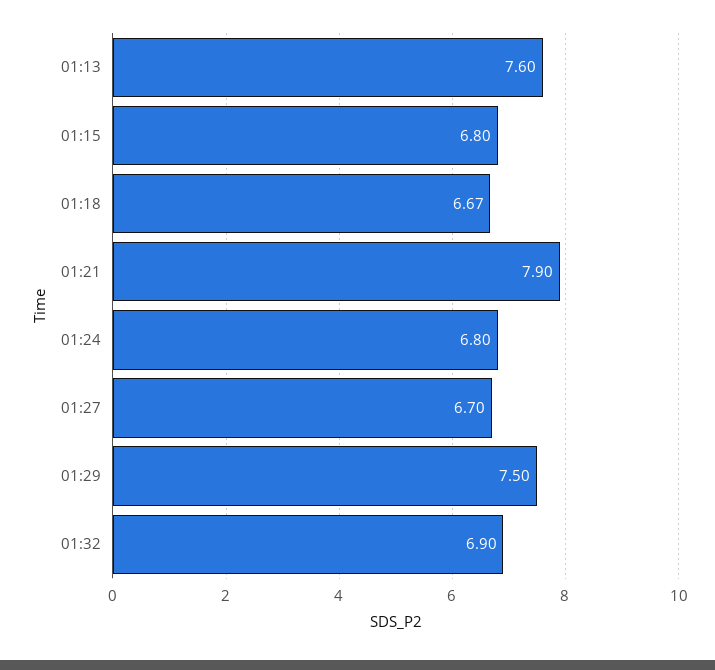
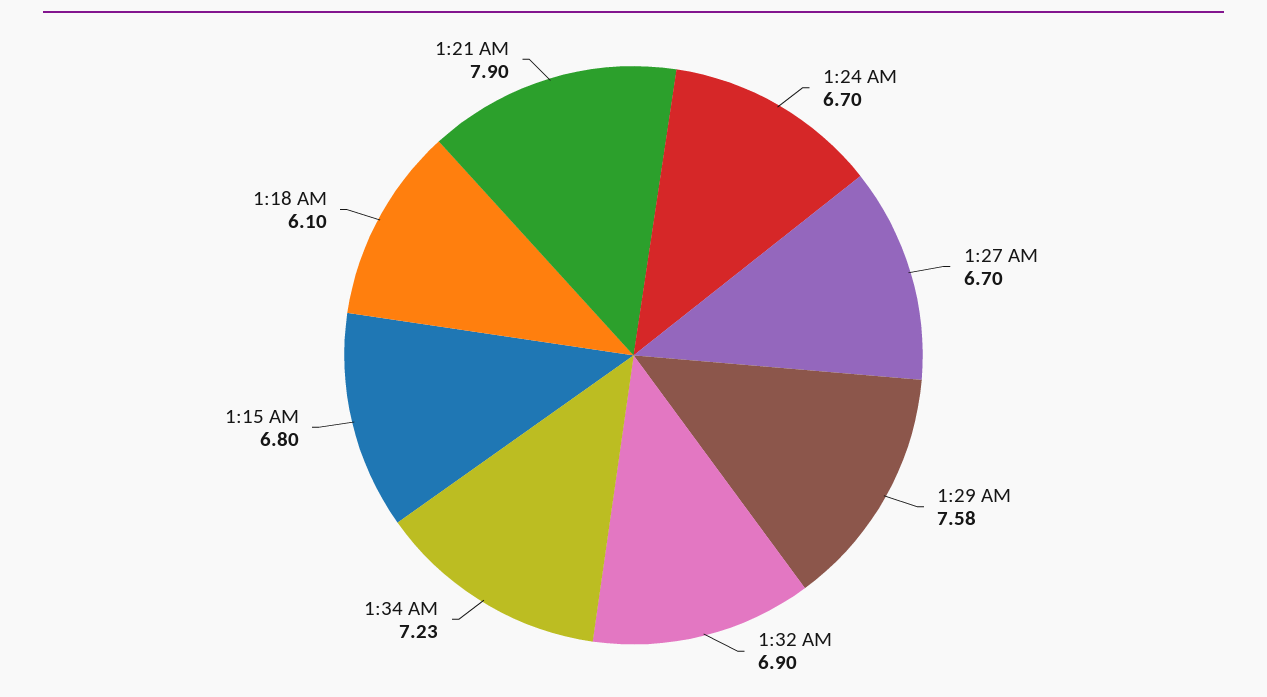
01:13: 7.6 -> none
01:18: 6.67 -> 6.1
01:24: 6.8 -> 6.7
01:29: 7.5 -> 7.58
1:34 AM: none -> 7.23

